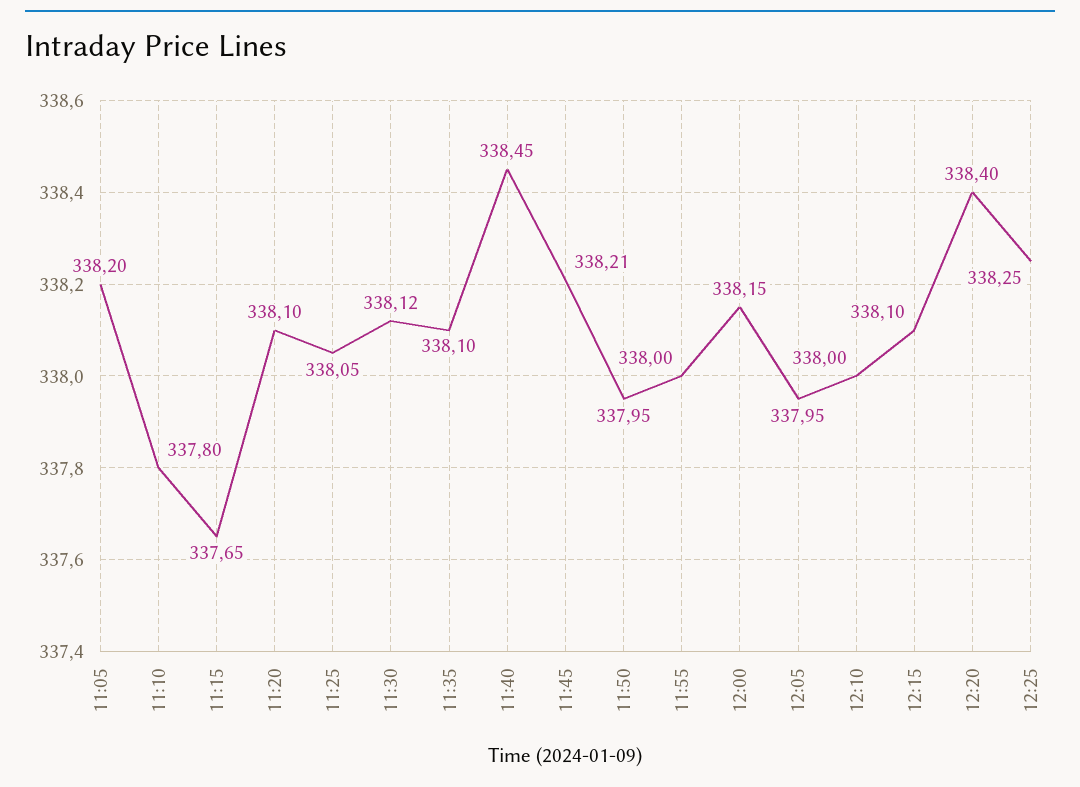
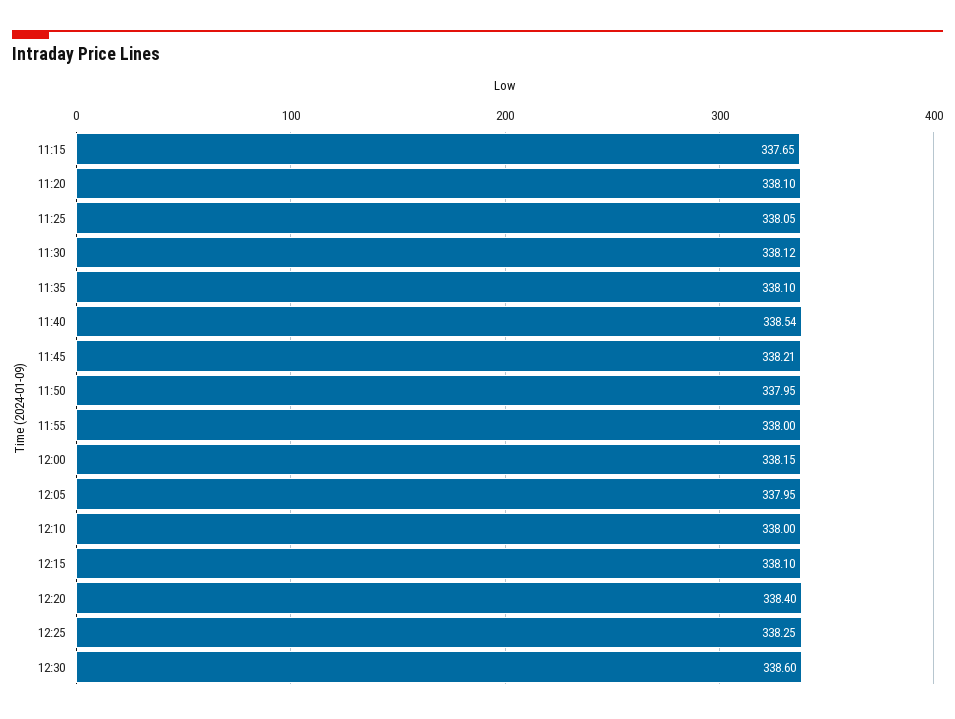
11:05: 338.2 -> none
11:10: 337.8 -> none
11:40: 338.45 -> 338.54
12:30: none -> 338.6

